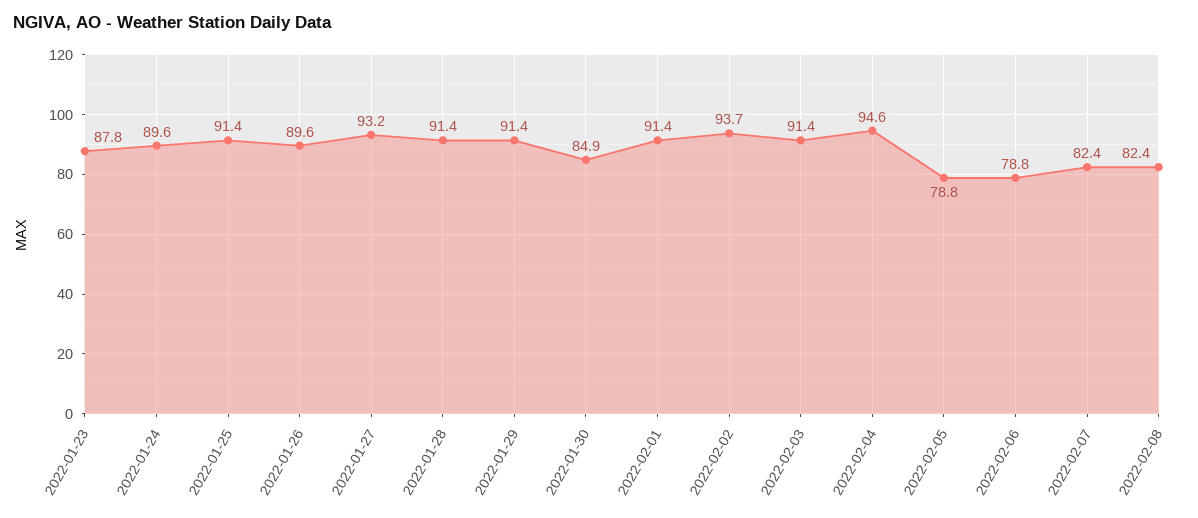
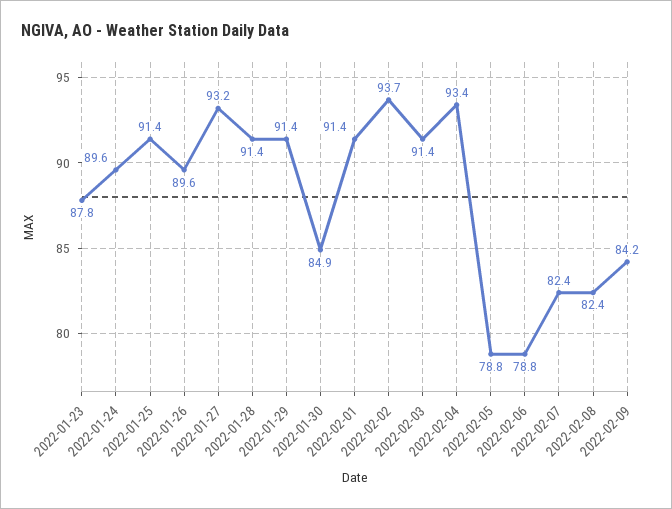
2022-02-04: 94.6 -> 93.4
2022-02-09: none -> 84.2

